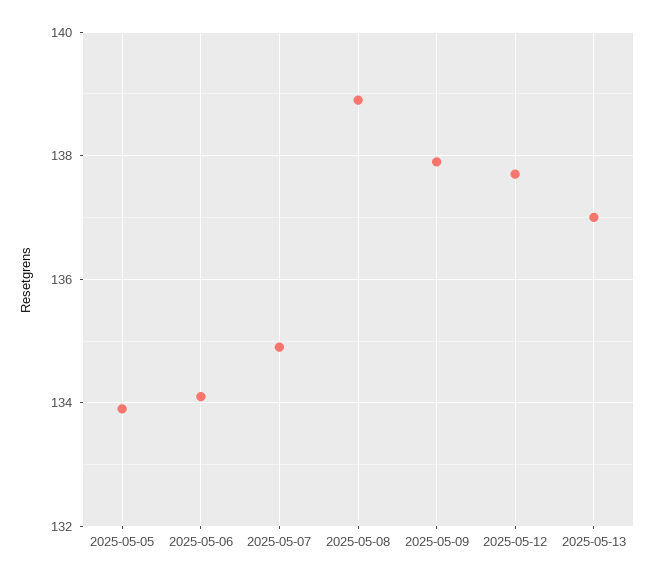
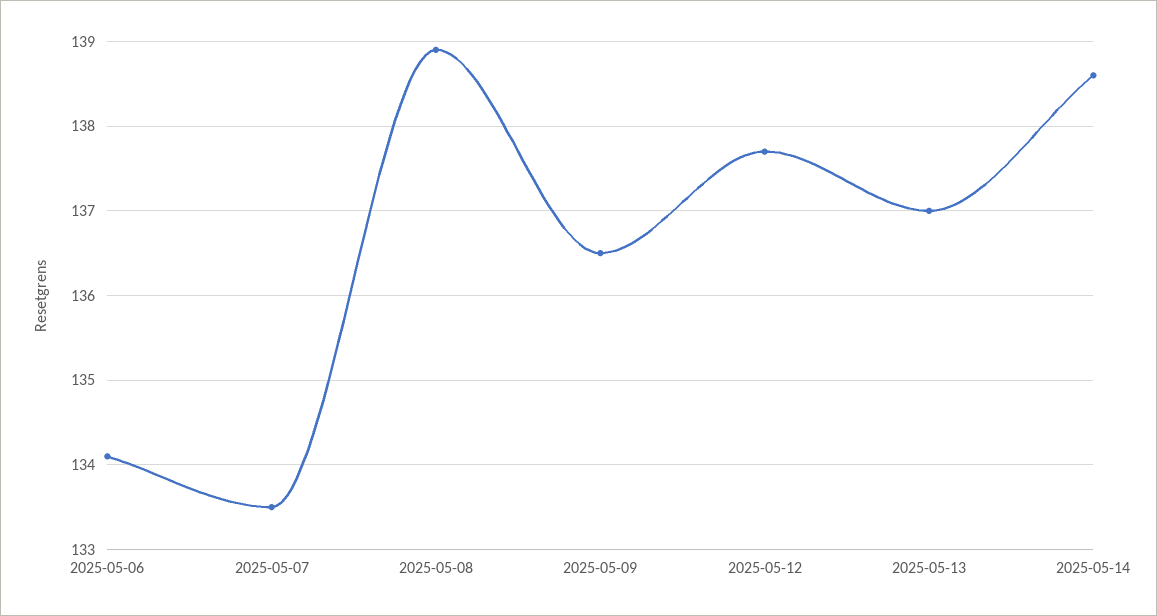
2025-05-05: 134 -> none
2025-05-07: 135 -> 133.5
2025-05-09: 138 -> 136.5
2025-05-14: none -> 138.6

